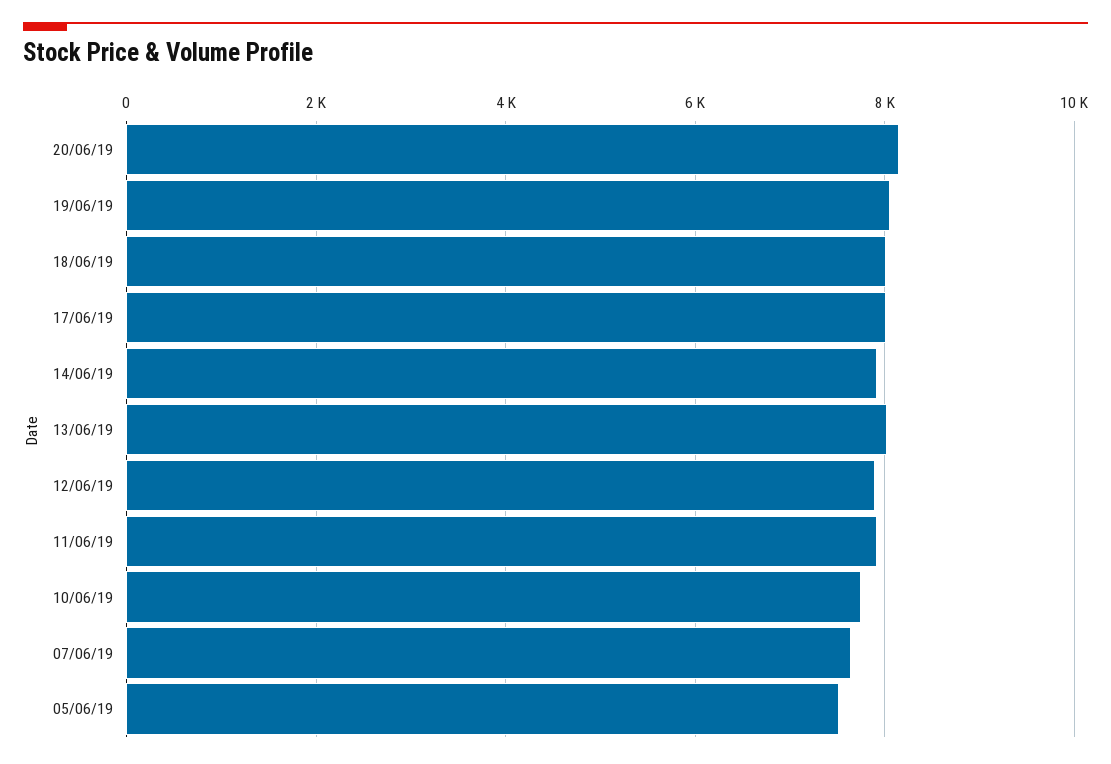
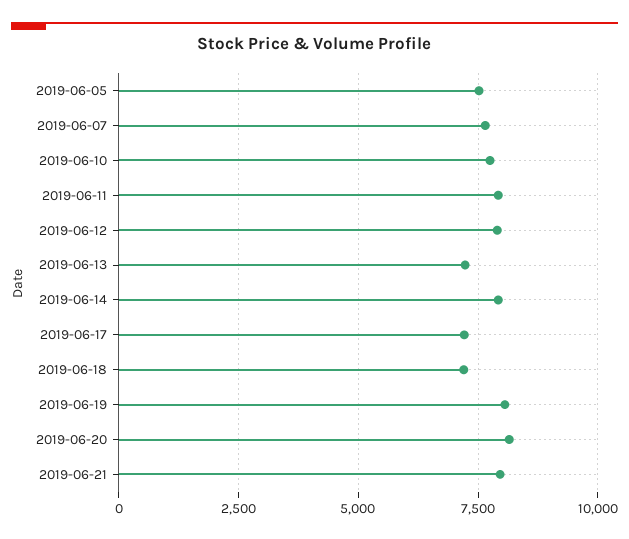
18/06/19: 8000 -> 7250
17/06/19: 8000 -> 7250
13/06/19: 8000 -> 7250
2019-06-21: none -> 8000

